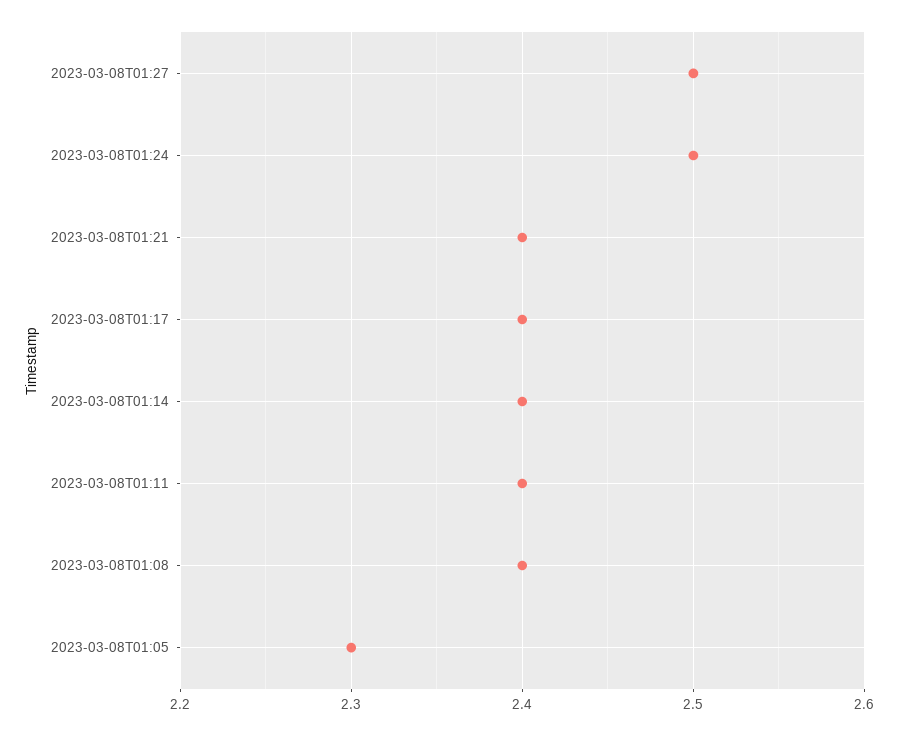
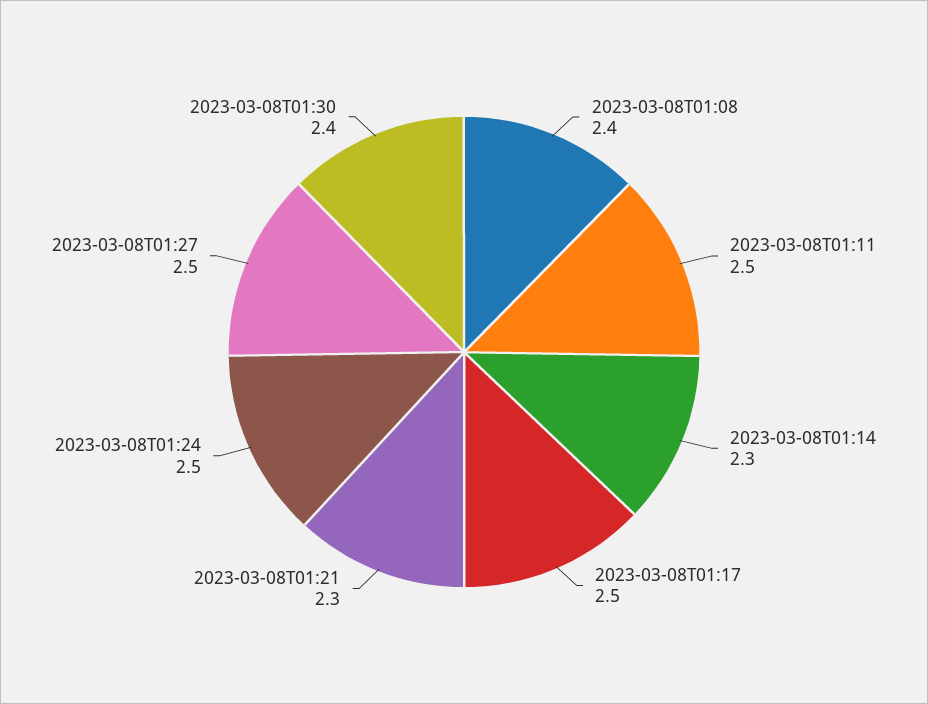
2023-03-08T01:21: 2.4 -> 2.3
2023-03-08T01:17: 2.4 -> 2.5
2023-03-08T01:14: 2.4 -> 2.3
2023-03-08T01:11: 2.4 -> 2.5
2023-03-08T01:05: 2.3 -> none
2023-03-08T01:30: none -> 2.4

